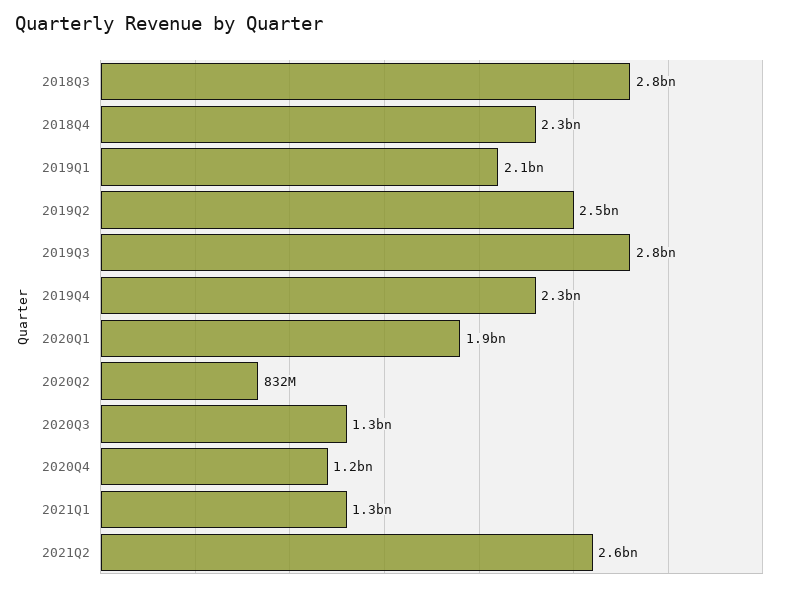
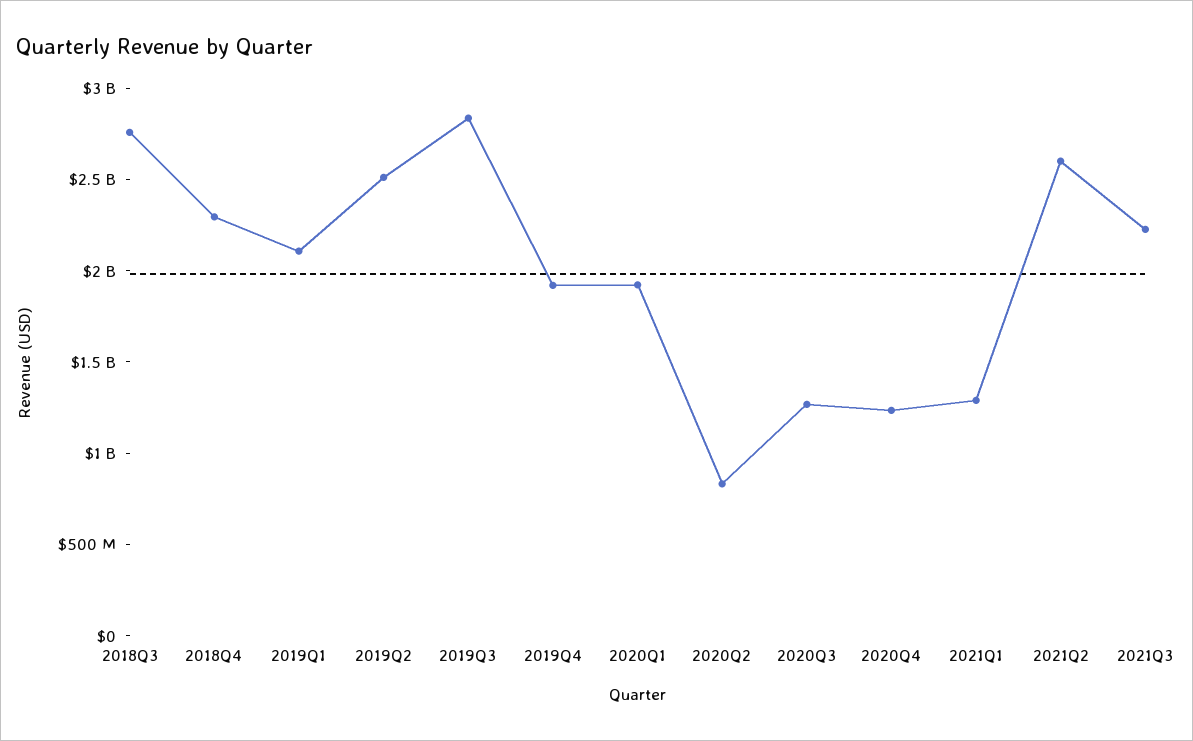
2019Q4: 2300000000 -> 1900000000
2021Q3: none -> 2200000000

